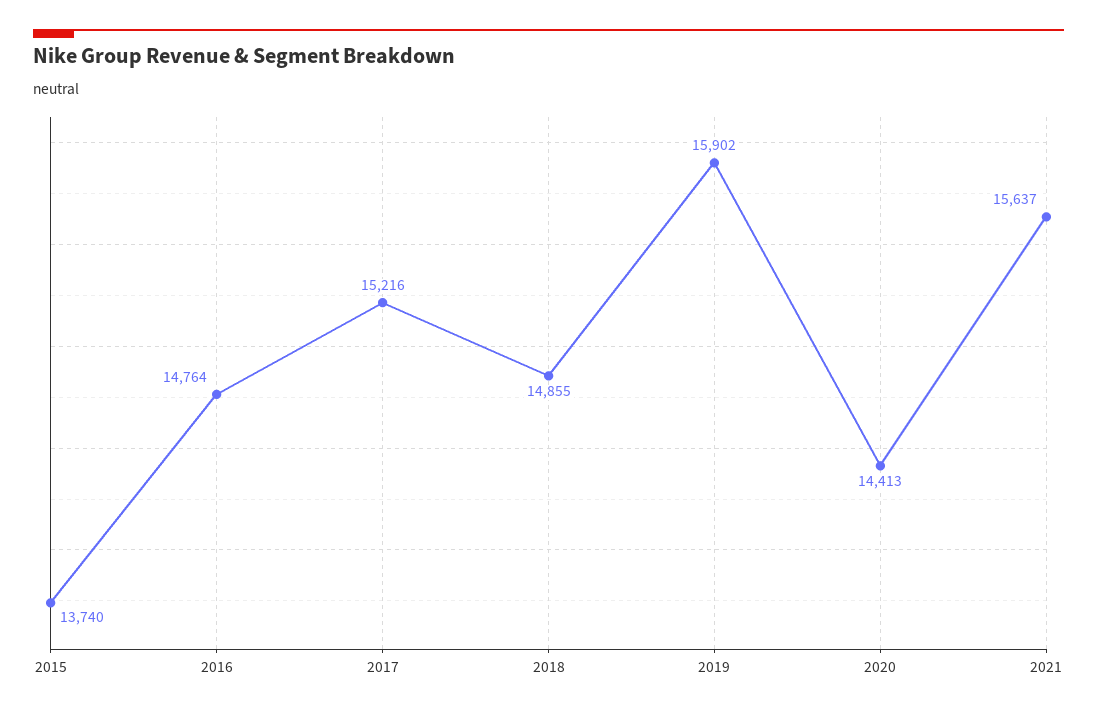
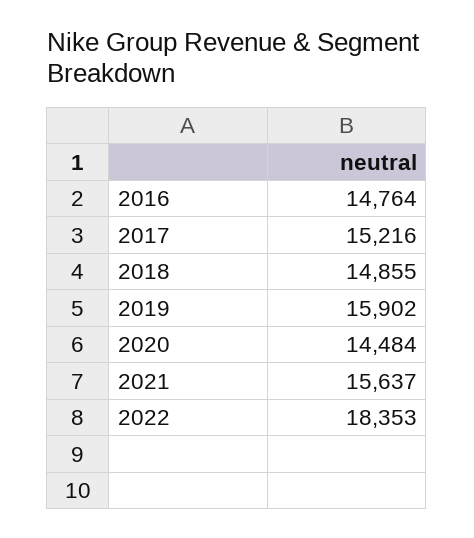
2015: 13740 -> none
2020: 14413 -> 14484
2022: none -> 18353

